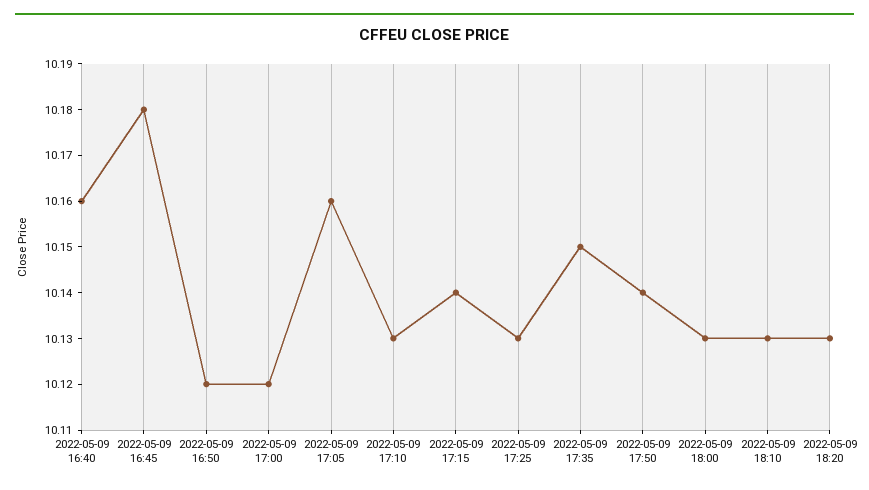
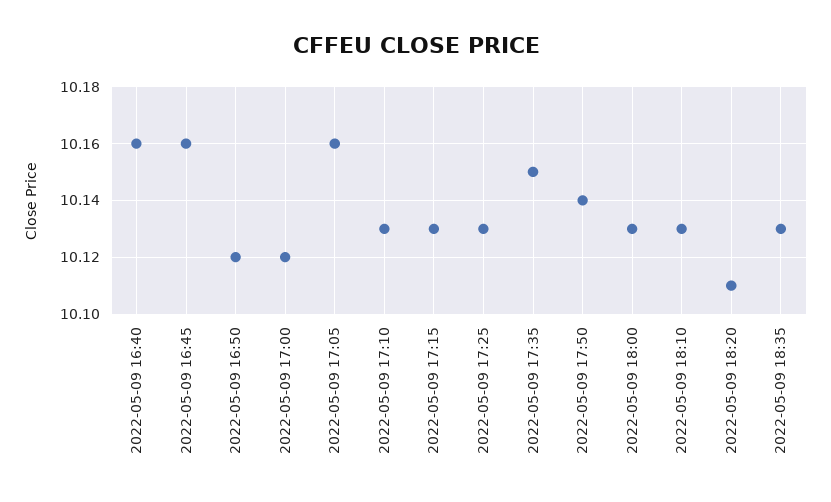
2022-05-09 16:45: 10.18 -> 10.16
2022-05-09 17:15: 10.14 -> 10.13
2022-05-09 18:20: 10.13 -> 10.11
2022-05-09 18:35: none -> 10.13

